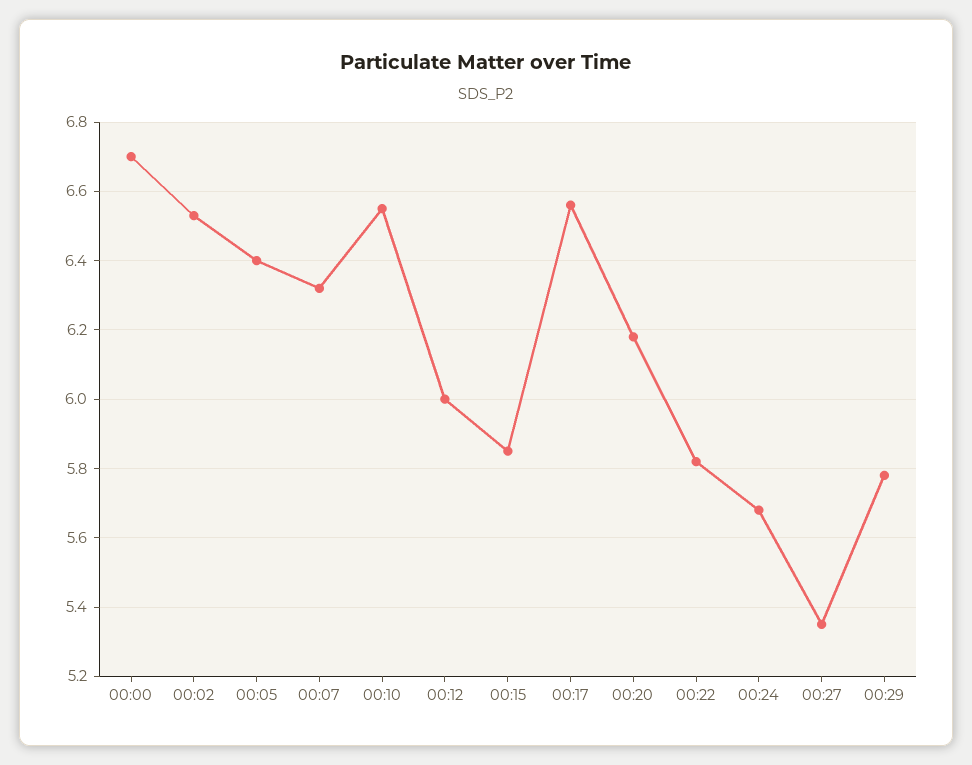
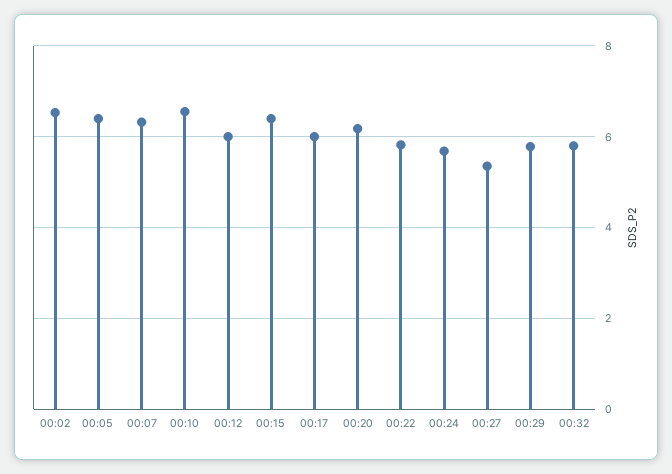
00:00: 6.7 -> none
00:15: 5.85 -> 6.4
00:17: 6.55 -> 6
00:32: none -> 5.8

